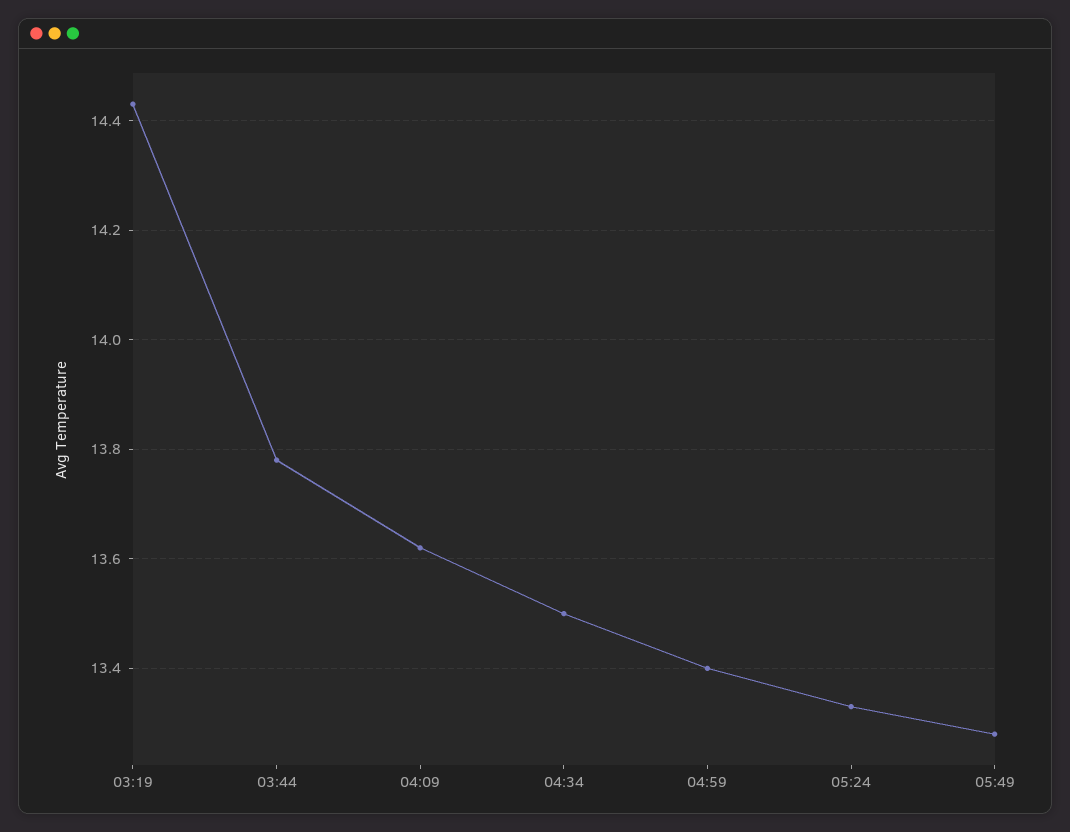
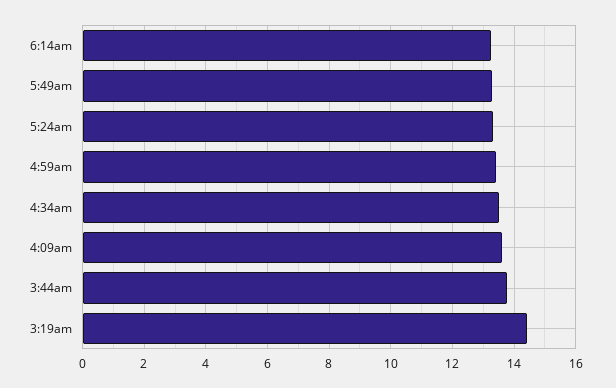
6:14am: none -> 13.2

